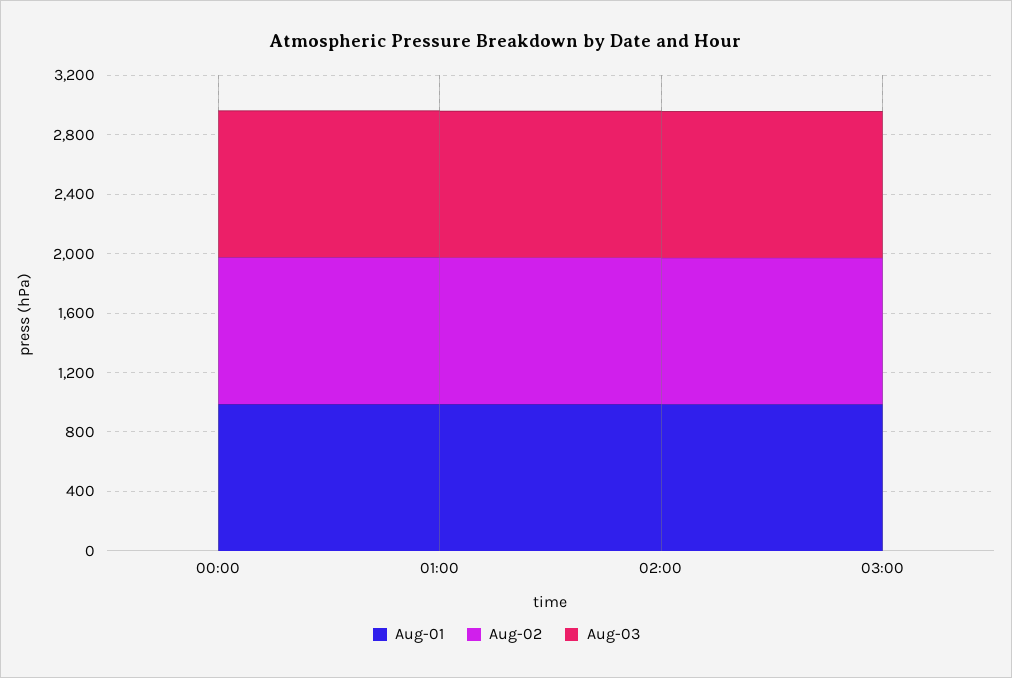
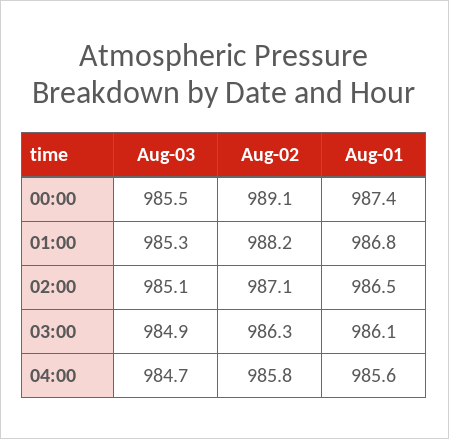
Aug-03, 04:00: none -> 984.7
Aug-02, 04:00: none -> 985.8
Aug-01, 04:00: none -> 985.6

